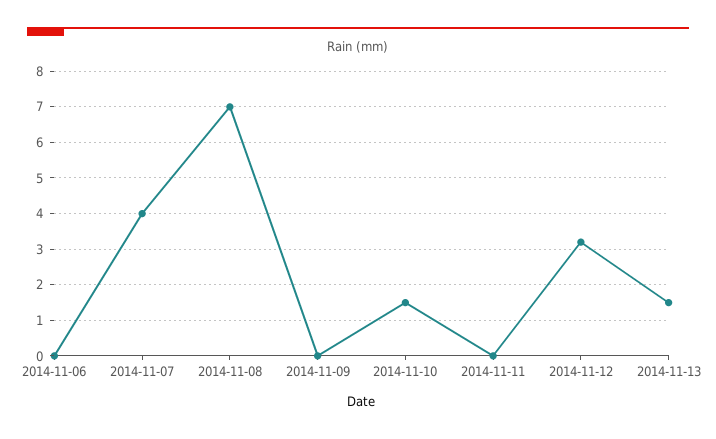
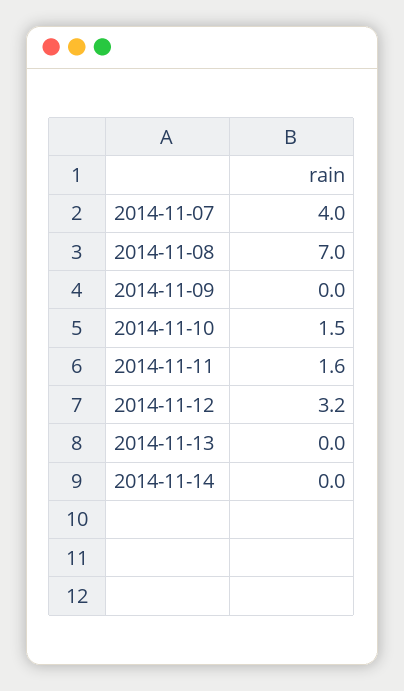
2014-11-06: 0 -> none
2014-11-11: 0 -> 1.6
2014-11-13: 1.5 -> 0
2014-11-14: none -> 0

